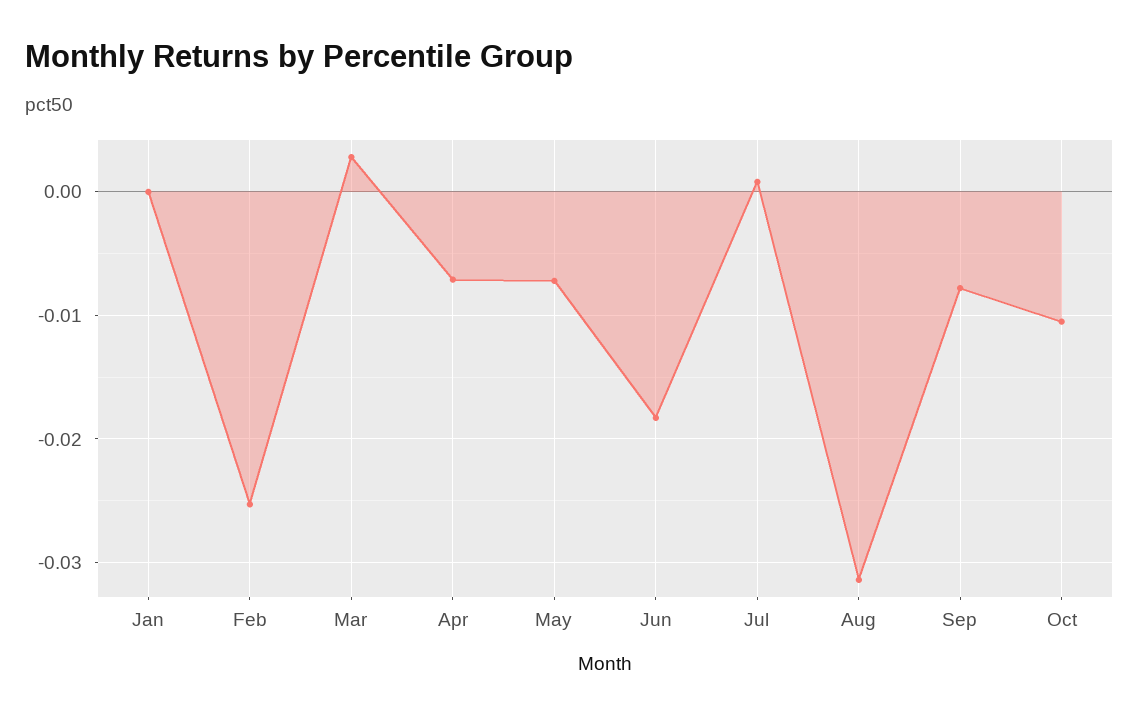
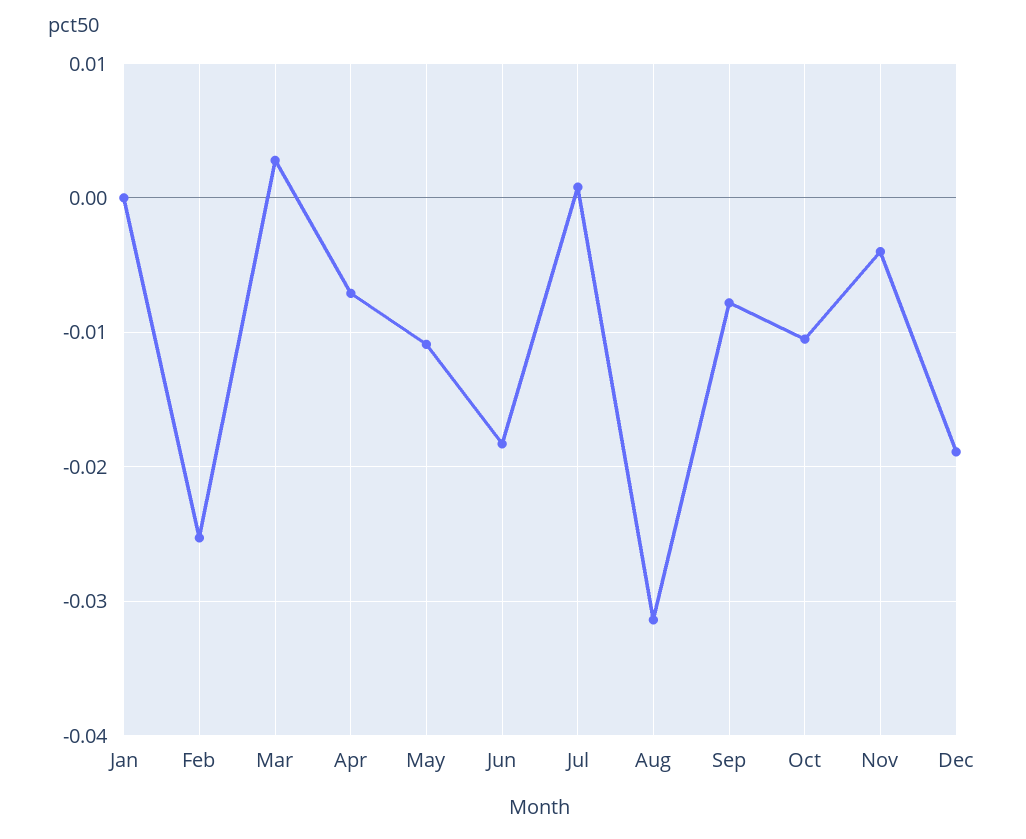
May: -0.007 -> -0.011
Nov: none -> -0.004
Dec: none -> -0.019

